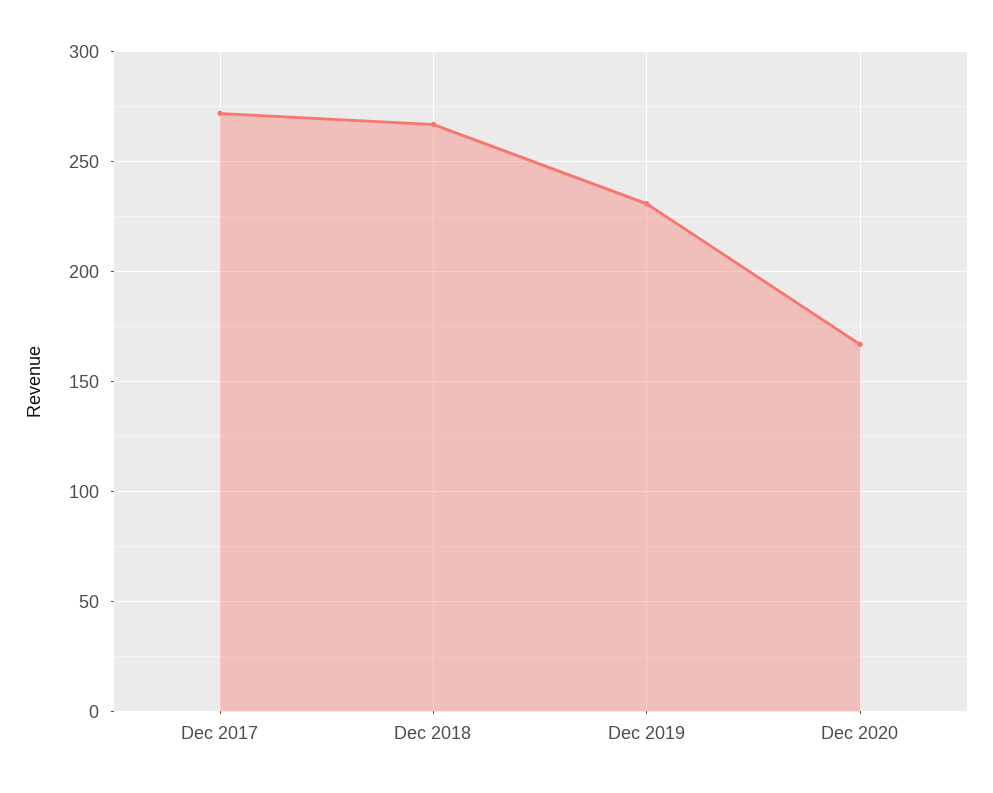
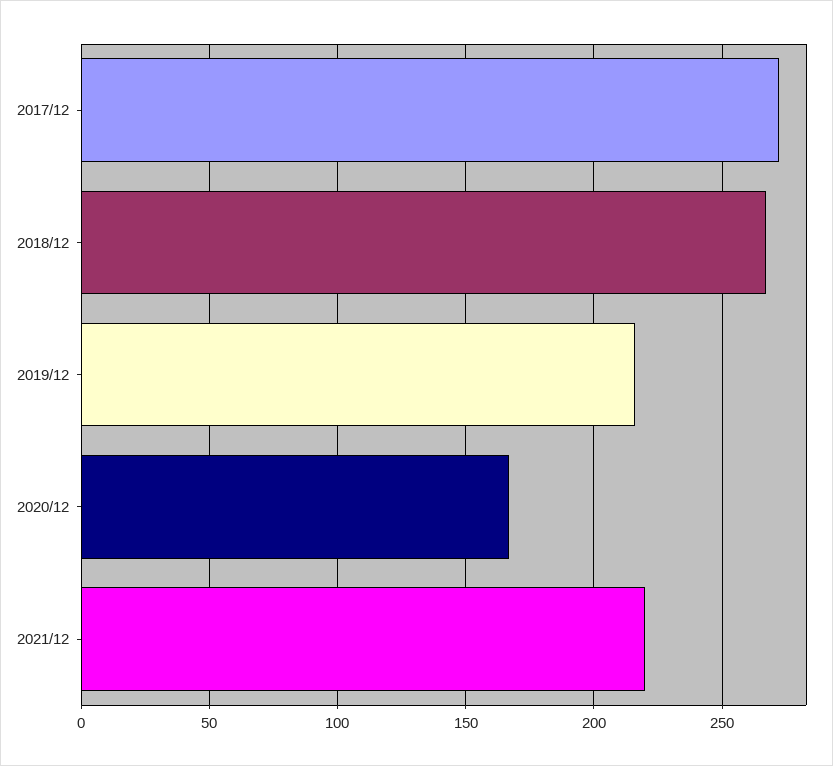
Dec 2019: 230 -> 215
2021/12: none -> 220

